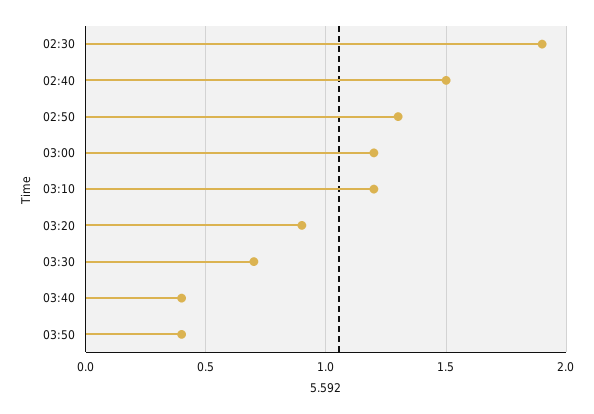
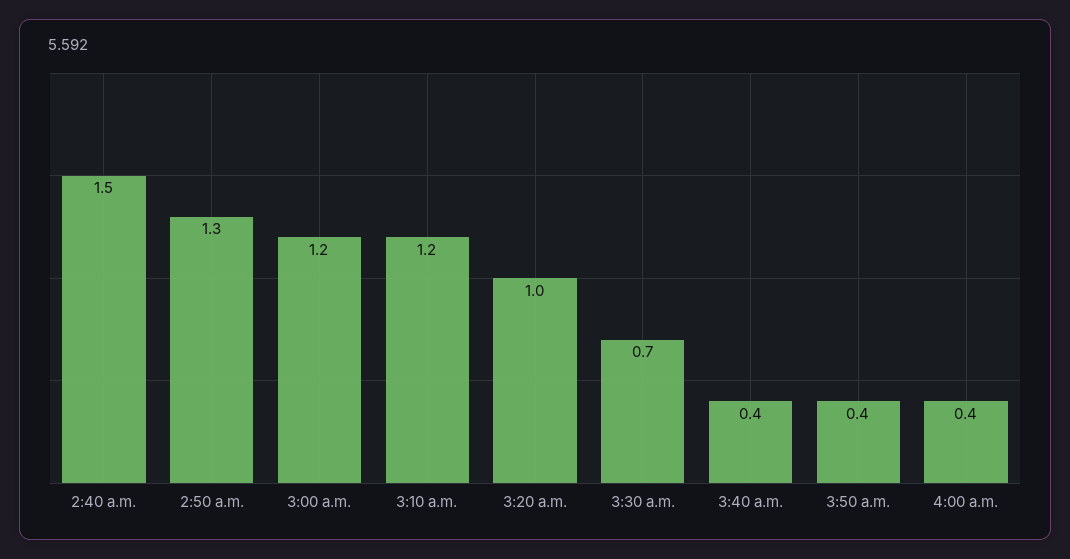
02:30: 1.9 -> none
03:20: 0.9 -> 1
4:00 a.m.: none -> 0.4

